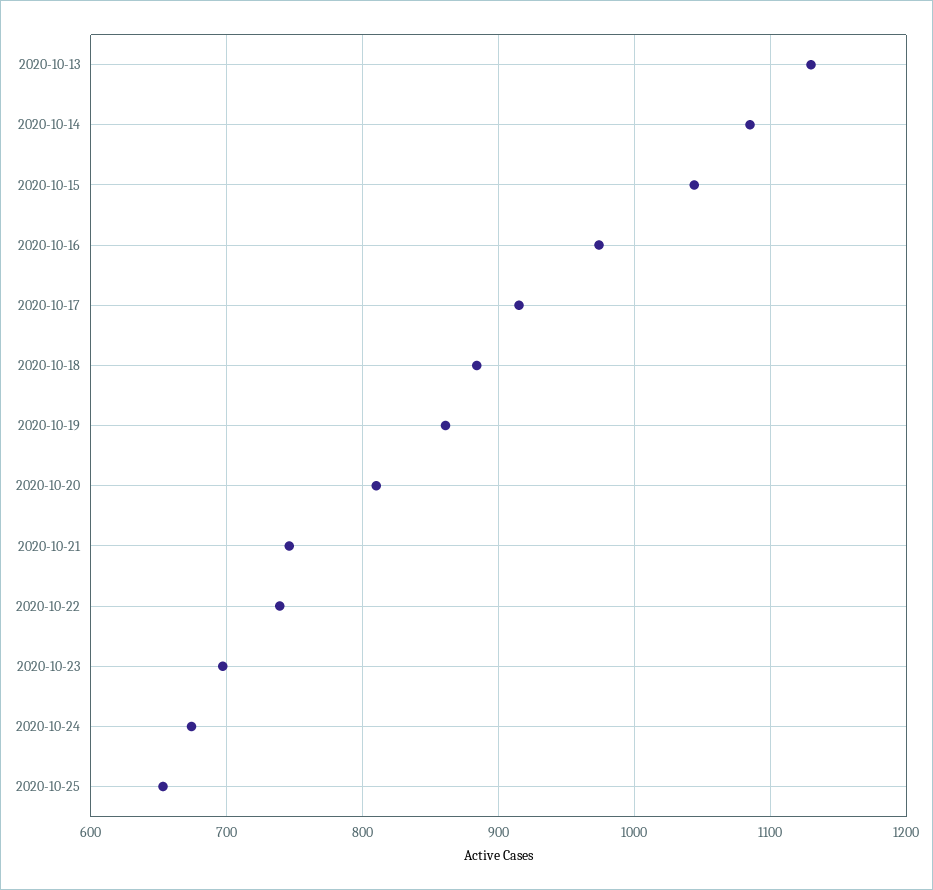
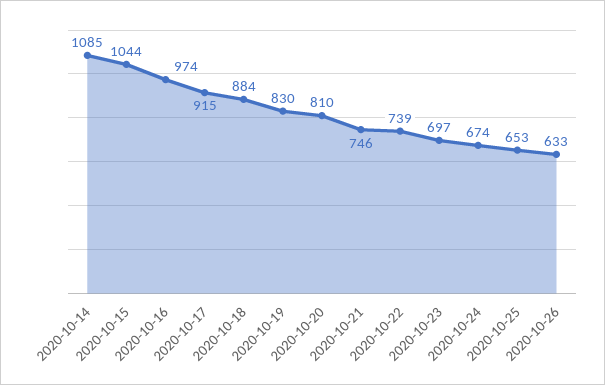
2020-10-13: 1130 -> none
2020-10-19: 860 -> 830
2020-10-26: none -> 633

